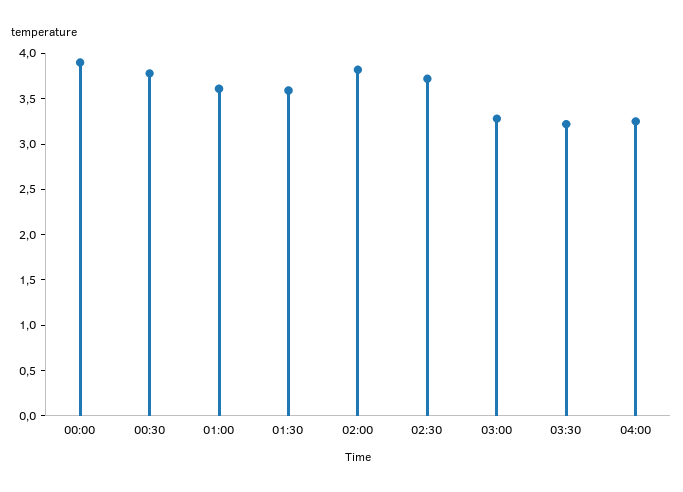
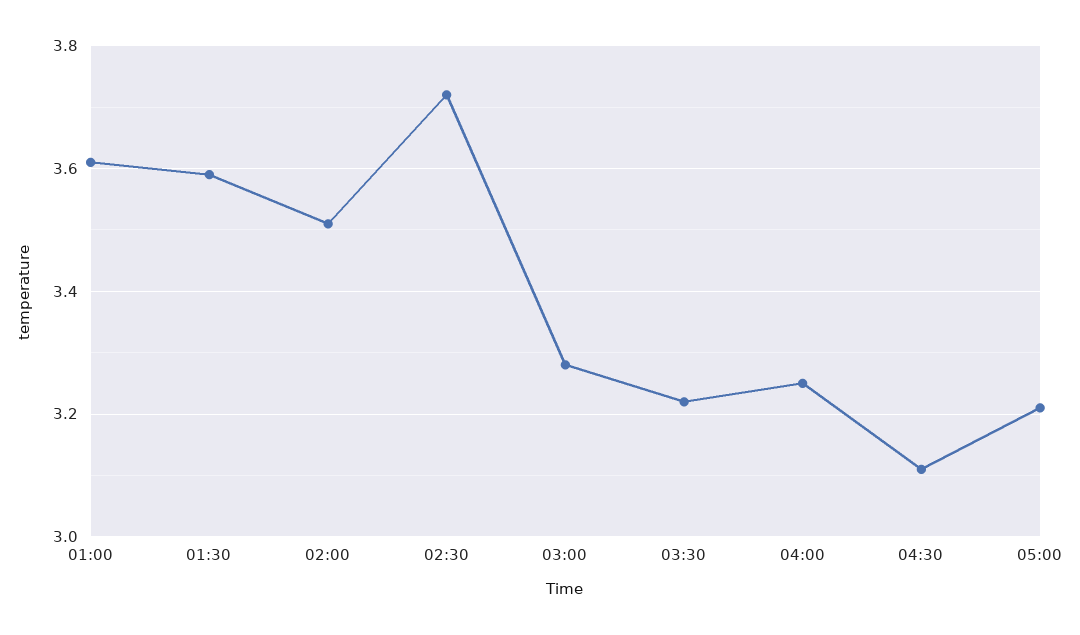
00:00: 3.9 -> none
00:30: 3.8 -> none
02:00: 3.8 -> 3.5
04:30: none -> 3.1
05:00: none -> 3.2

